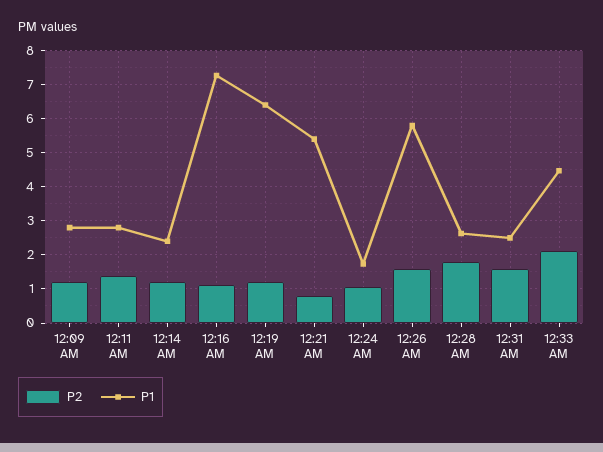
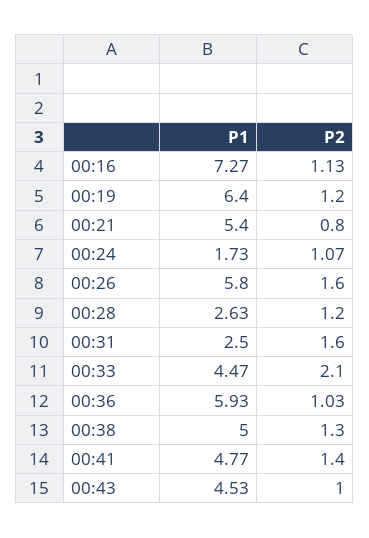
P2, 12:09 AM: 1.2 -> none
P1, 12:09 AM: 2.8 -> none
P2, 12:11 AM: 1.4 -> none
P1, 12:11 AM: 2.8 -> none
P2, 12:14 AM: 1.2 -> none
P1, 12:14 AM: 2.4 -> none
P2, 12:28 AM: 1.8 -> 1.2
P1, 00:36: none -> 5.93
P2, 00:36: none -> 1.03
P1, 00:38: none -> 5
P2, 00:38: none -> 1.3
P1, 00:41: none -> 4.77
P2, 00:41: none -> 1.4
P1, 00:43: none -> 4.53
P2, 00:43: none -> 1

